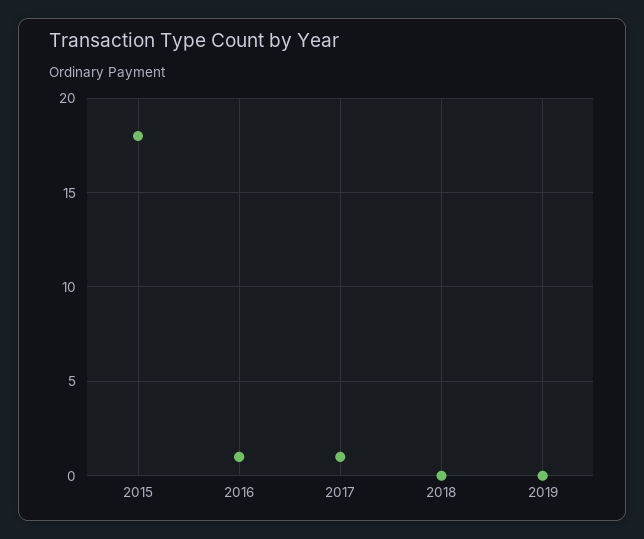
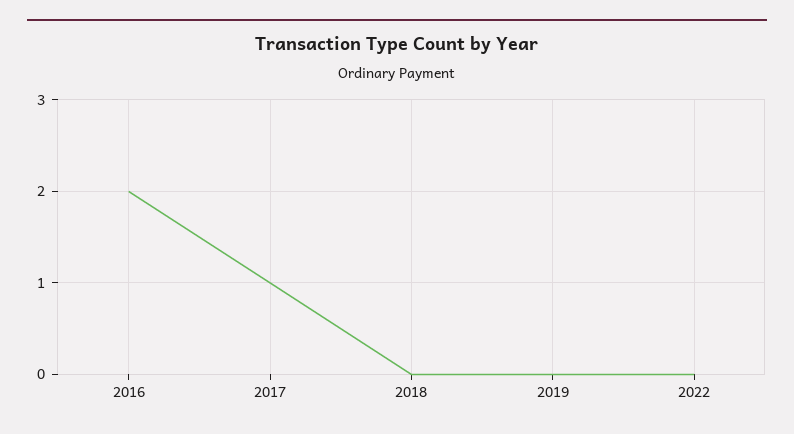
2015: 18 -> none
2016: 1 -> 2
2022: none -> 0

